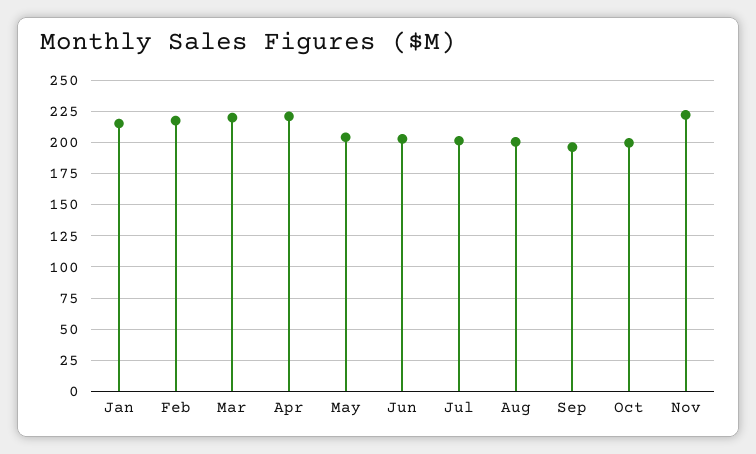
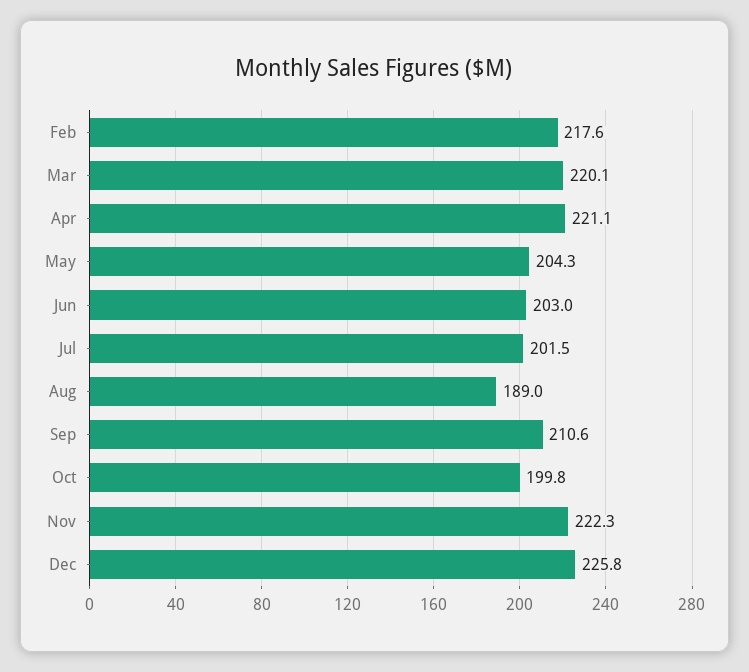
Jan: 215 -> none
Aug: 200 -> 189
Sep: 195 -> 210.6
Dec: none -> 225.8

